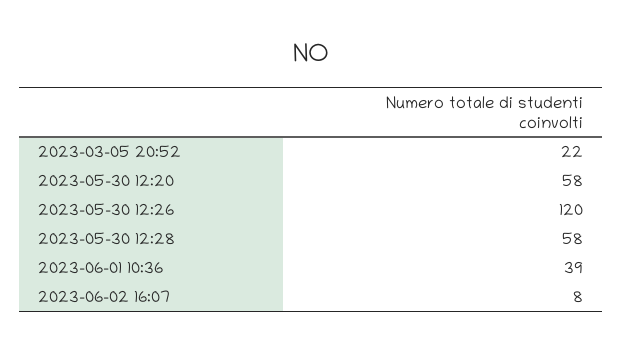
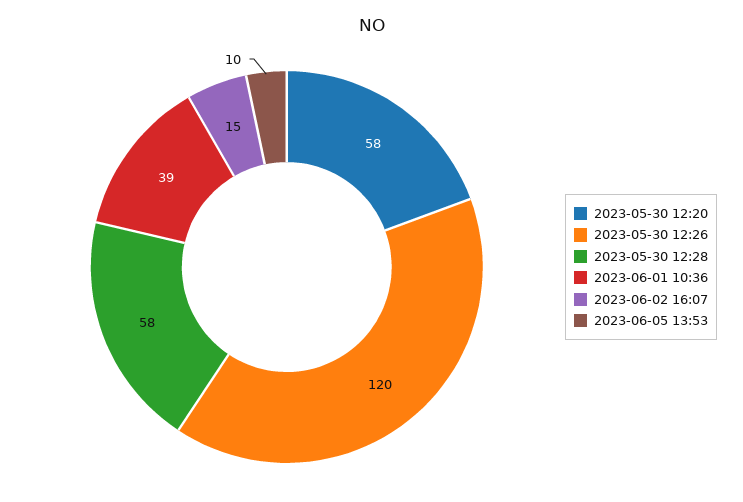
2023-03-05 20:52: 22 -> none
2023-06-02 16:07: 8 -> 15
2023-06-05 13:53: none -> 10

